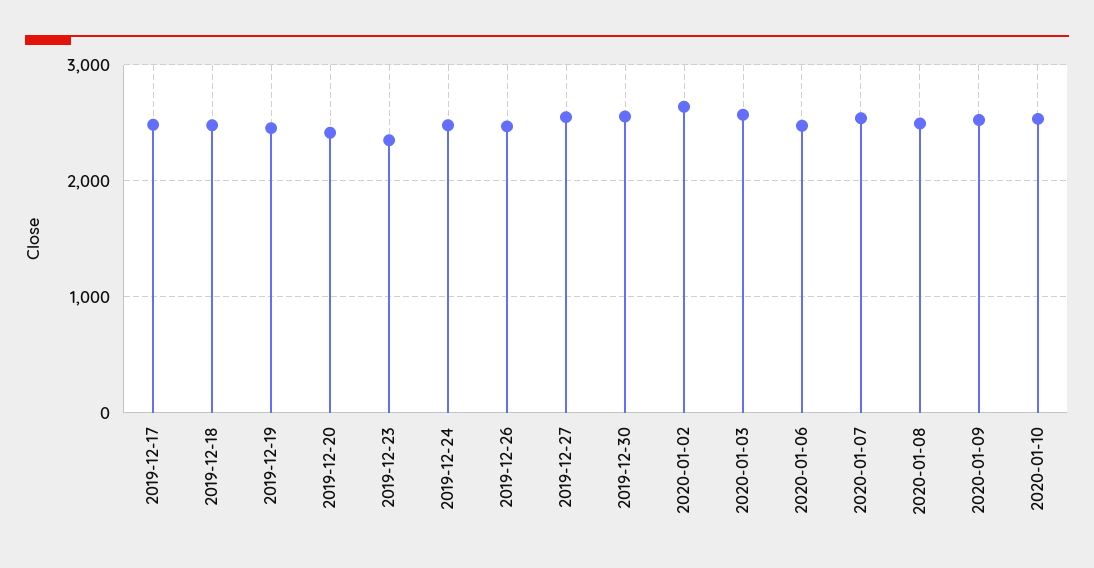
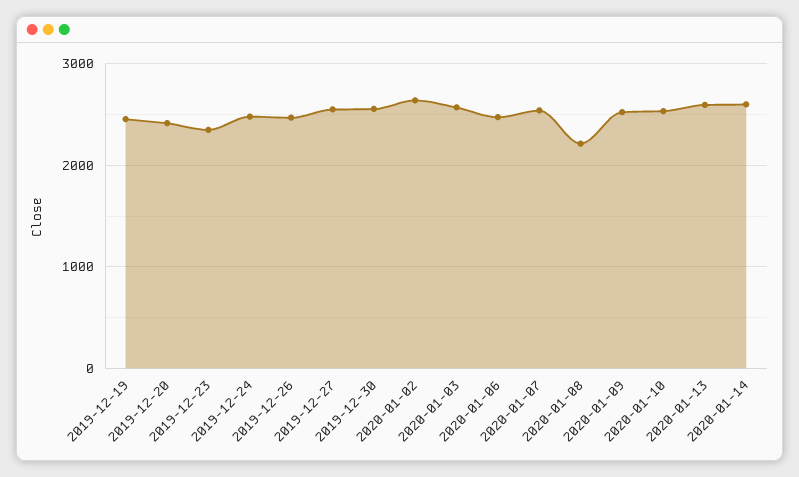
2019-12-17: 2500 -> none
2019-12-18: 2500 -> none
2020-01-08: 2500 -> 2200
2020-01-13: none -> 2600
2020-01-14: none -> 2600

